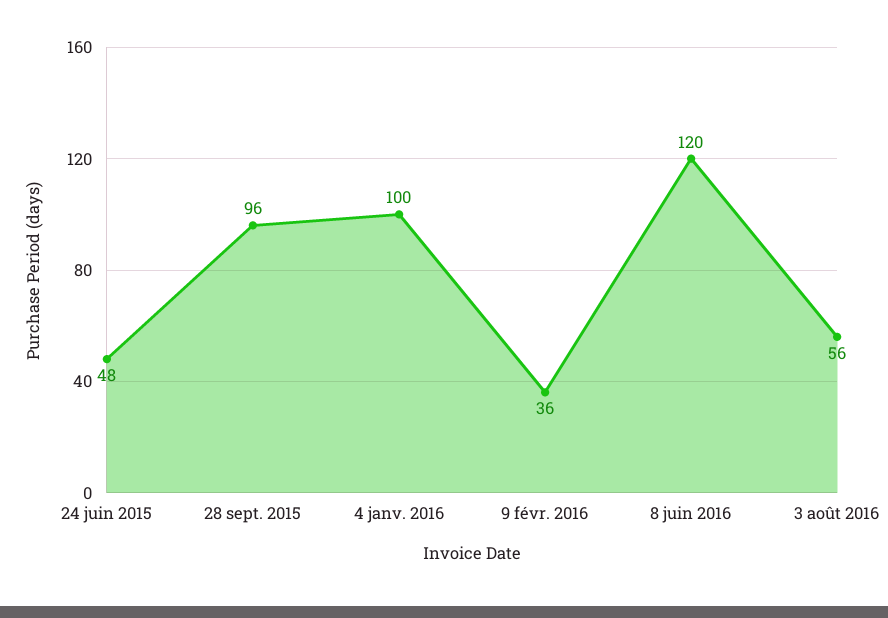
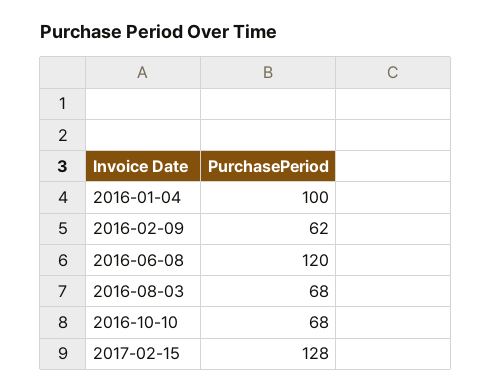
24 juin 2015: 48 -> none
28 sept. 2015: 96 -> none
9 févr. 2016: 36 -> 62
3 août 2016: 56 -> 68
2016-10-10: none -> 68
2017-02-15: none -> 128

